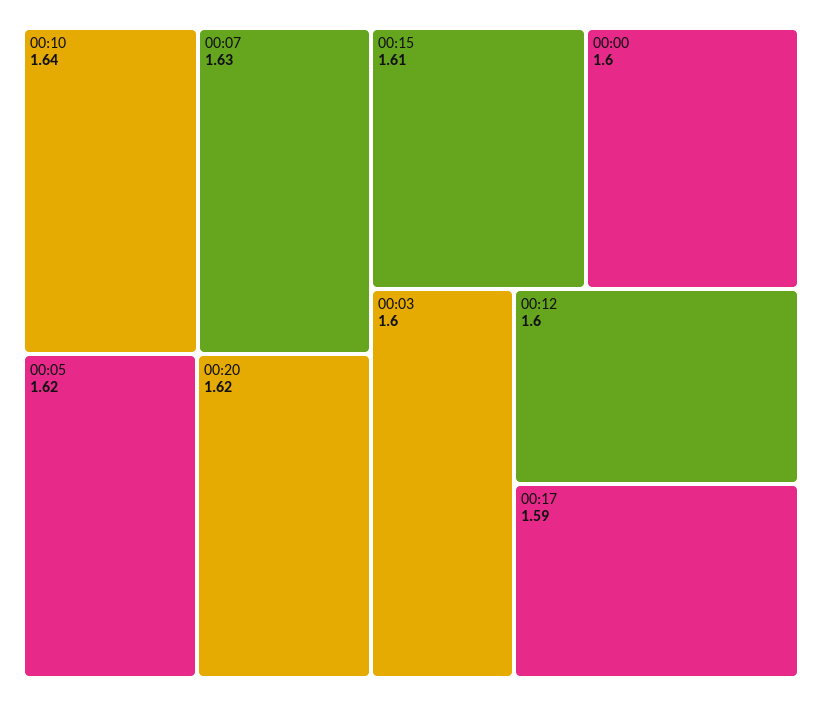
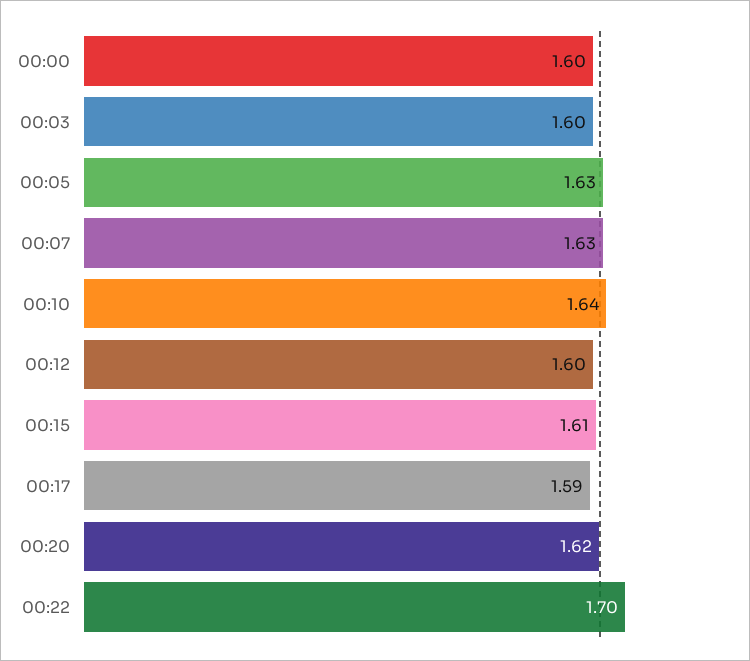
00:05: 1.62 -> 1.63
00:22: none -> 1.7

